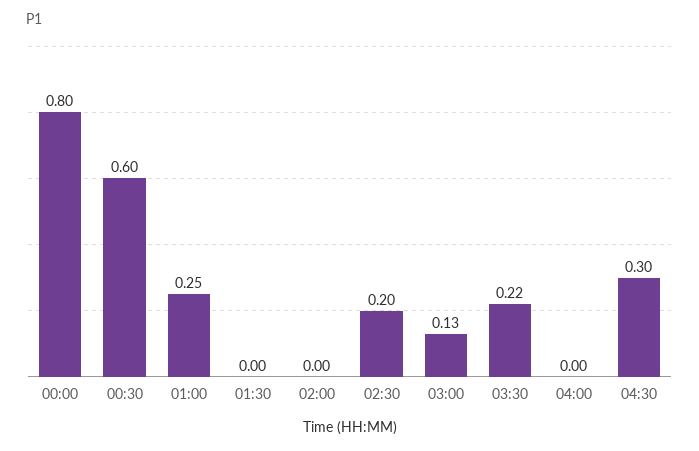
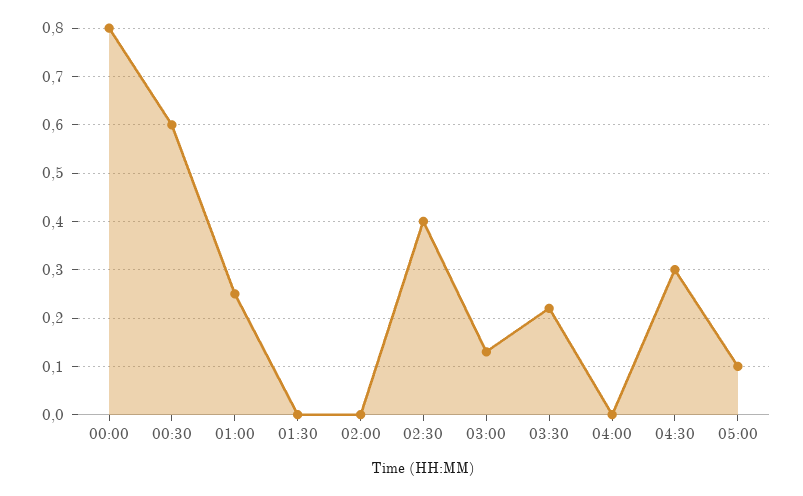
02:30: 0.2 -> 0.4
05:00: none -> 0.1

